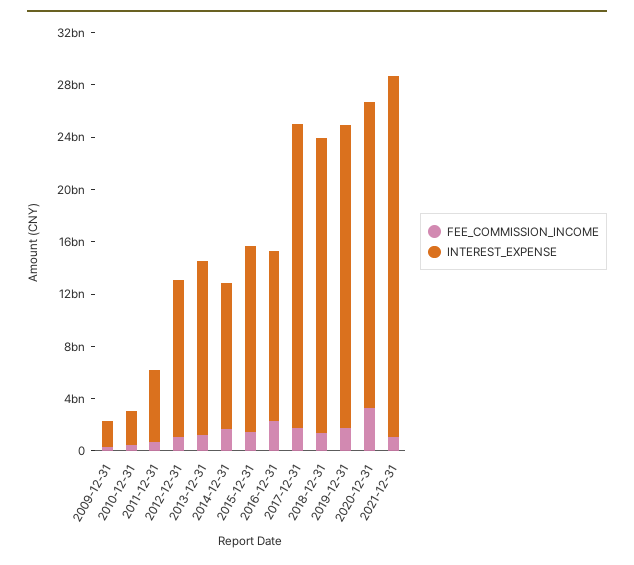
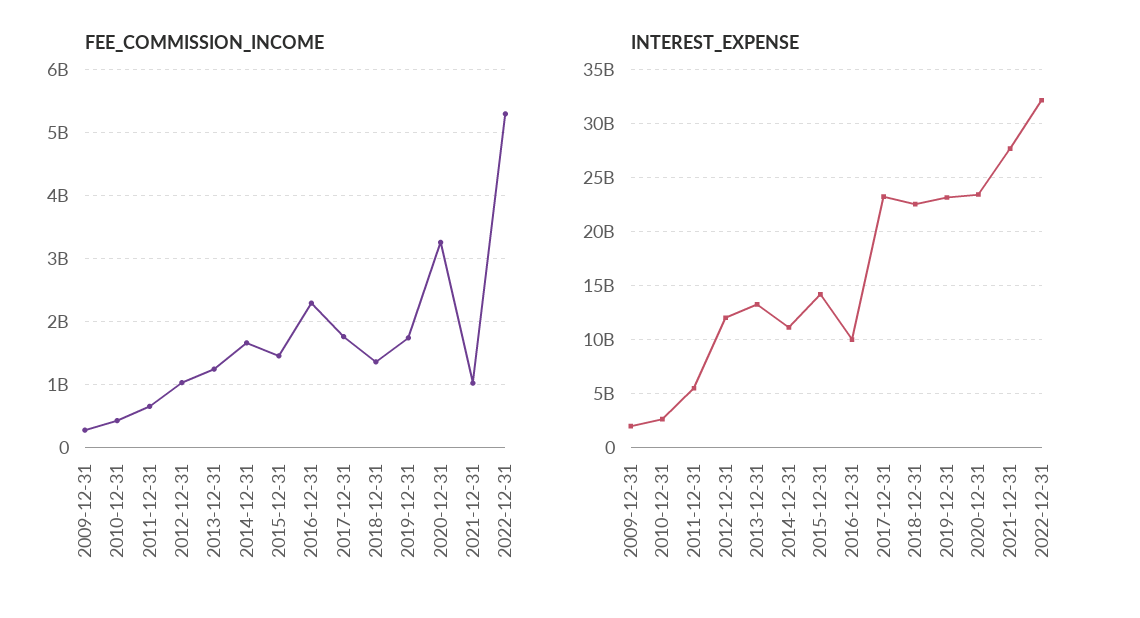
INTEREST_EXPENSE, 2016-12-31: 13000000000 -> 10000000000
FEE_COMMISSION_INCOME, 2022-12-31: none -> 5300000000
INTEREST_EXPENSE, 2022-12-31: none -> 32000000000

